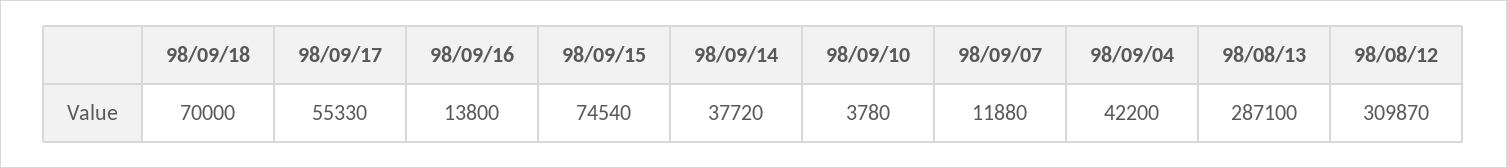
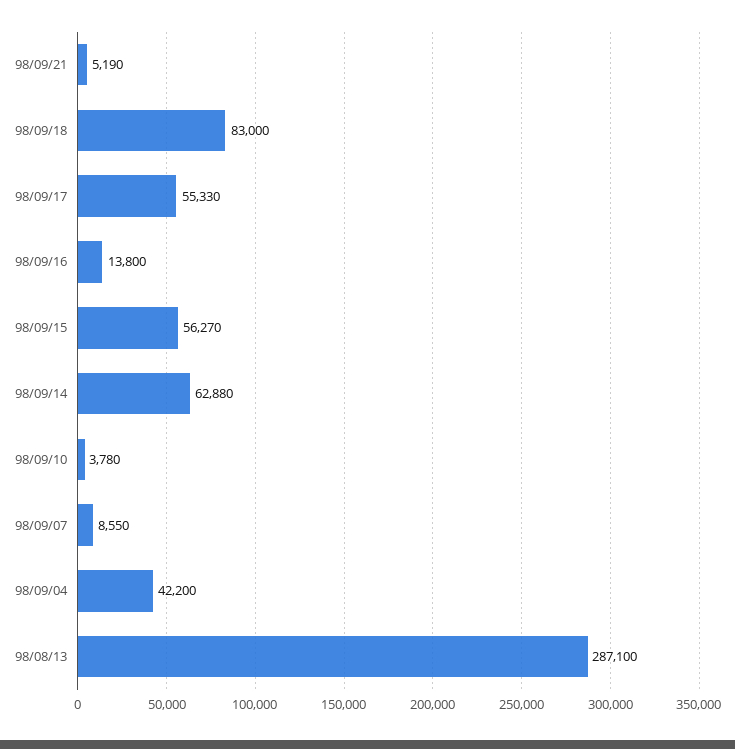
98/09/18: 70000 -> 83000
98/09/15: 74540 -> 56270
98/09/14: 37720 -> 62880
98/09/07: 11880 -> 8550
98/08/12: 309870 -> none
98/09/21: none -> 5190

